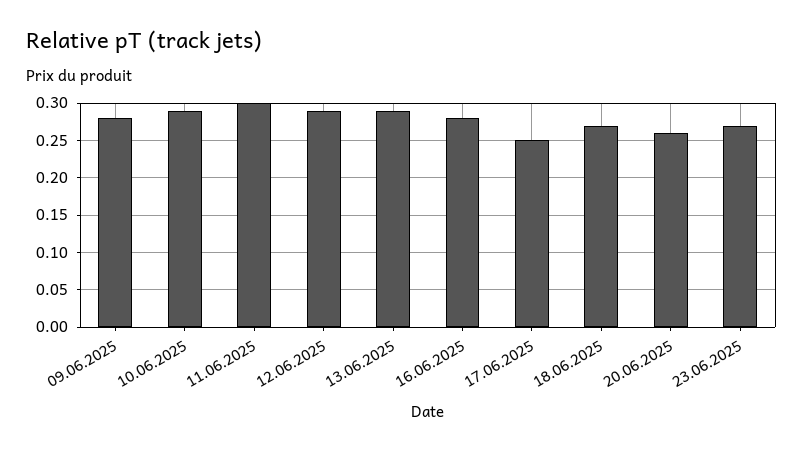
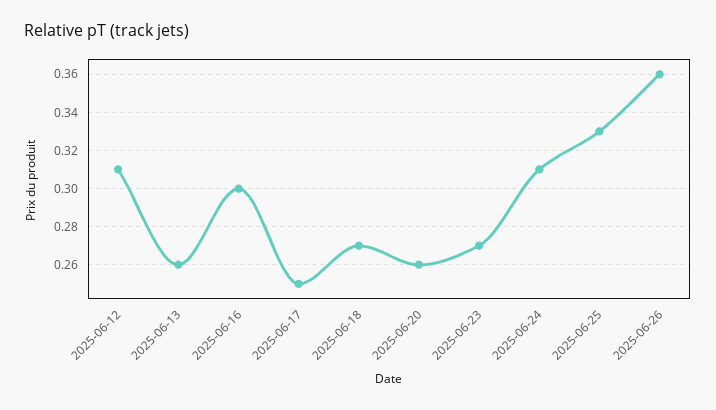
09.06.2025: 0.28 -> none
10.06.2025: 0.29 -> none
11.06.2025: 0.3 -> none
12.06.2025: 0.29 -> 0.31
13.06.2025: 0.29 -> 0.26
16.06.2025: 0.28 -> 0.3
2025-06-24: none -> 0.31
2025-06-25: none -> 0.33
2025-06-26: none -> 0.36

